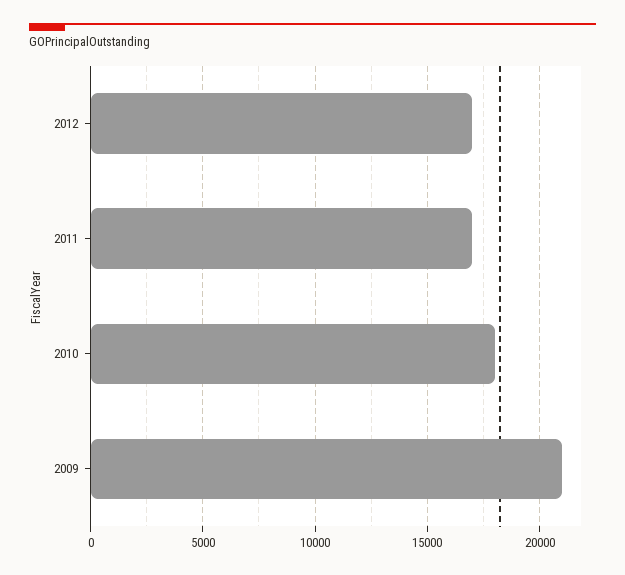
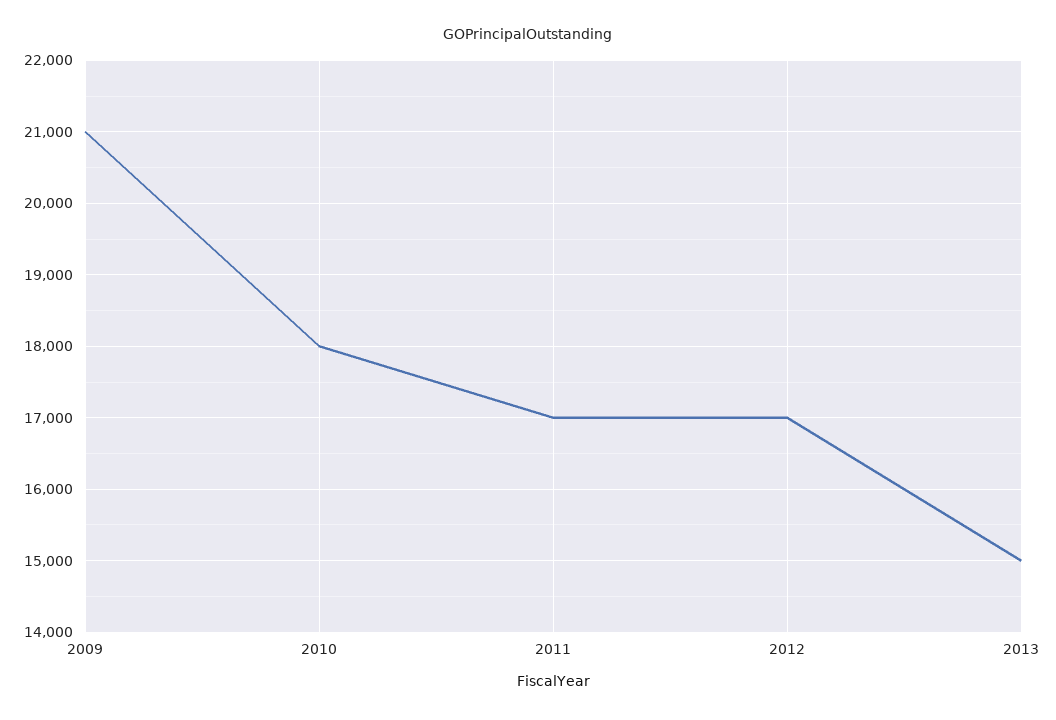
2013: none -> 15000

